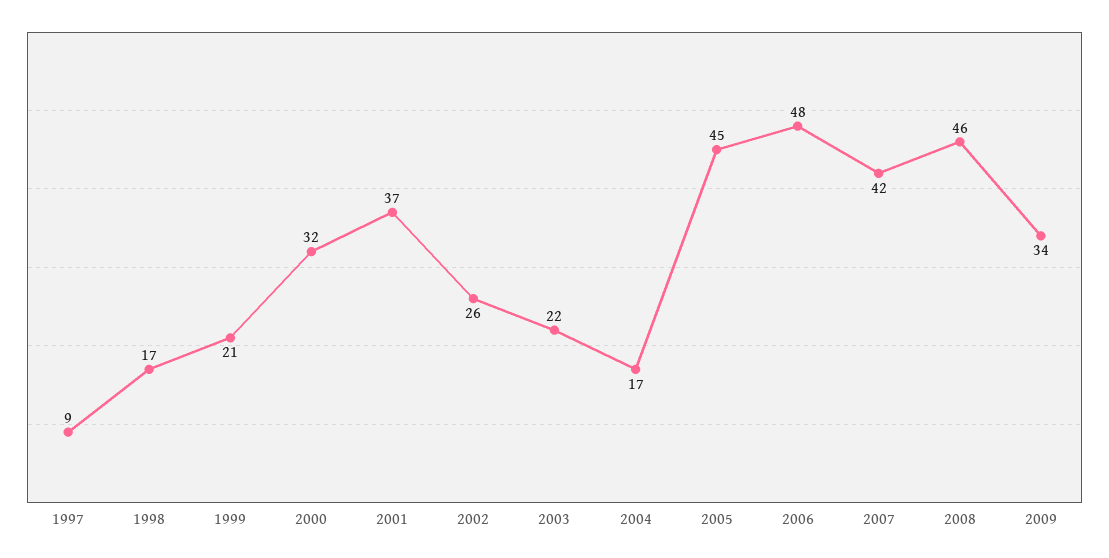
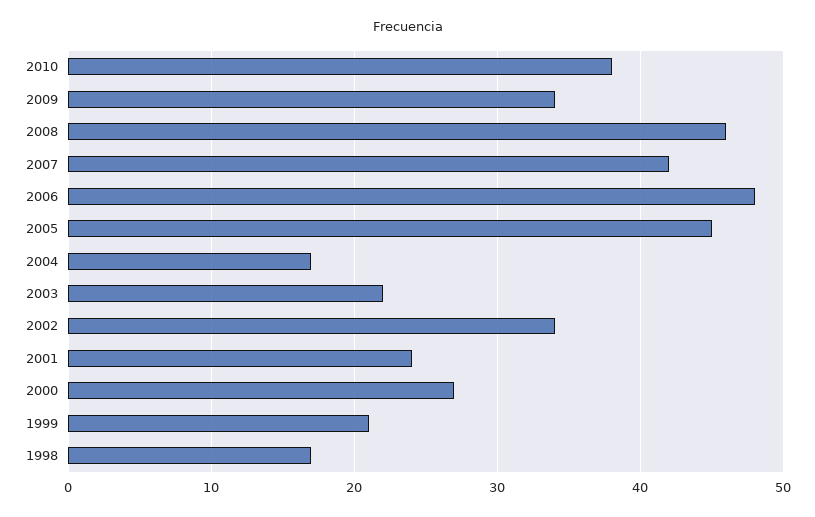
1997: 9 -> none
2000: 32 -> 27
2001: 37 -> 24
2002: 26 -> 34
2010: none -> 38

